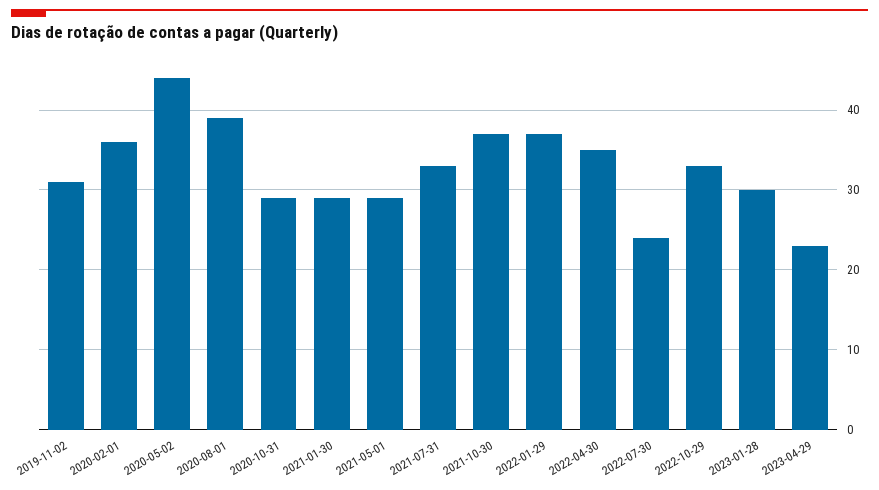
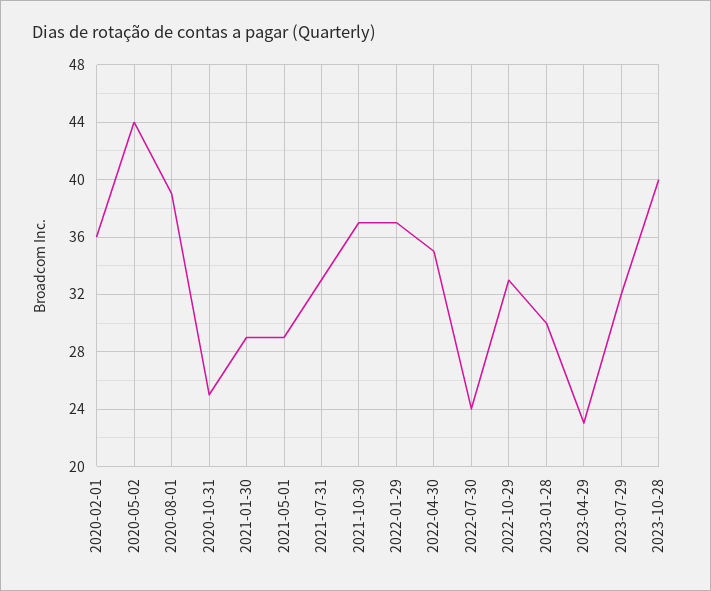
2019-11-02: 31 -> none
2020-10-31: 29 -> 25
2023-07-29: none -> 32
2023-10-28: none -> 40

